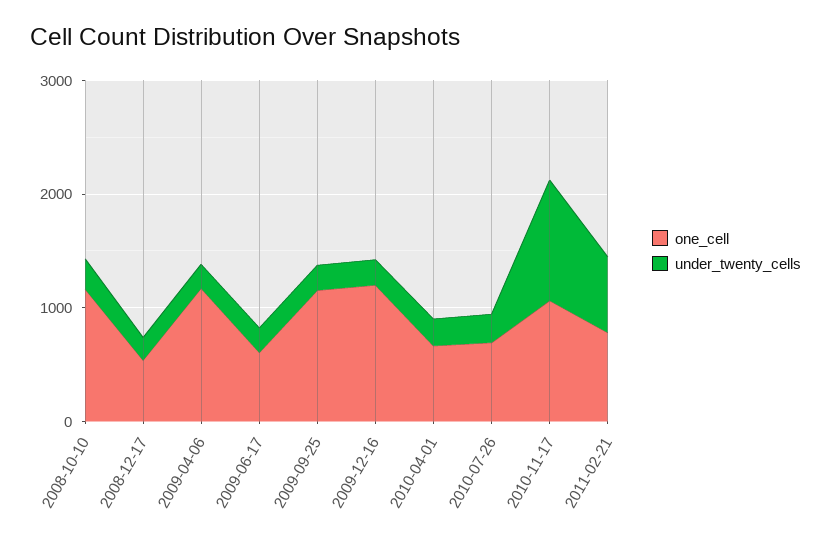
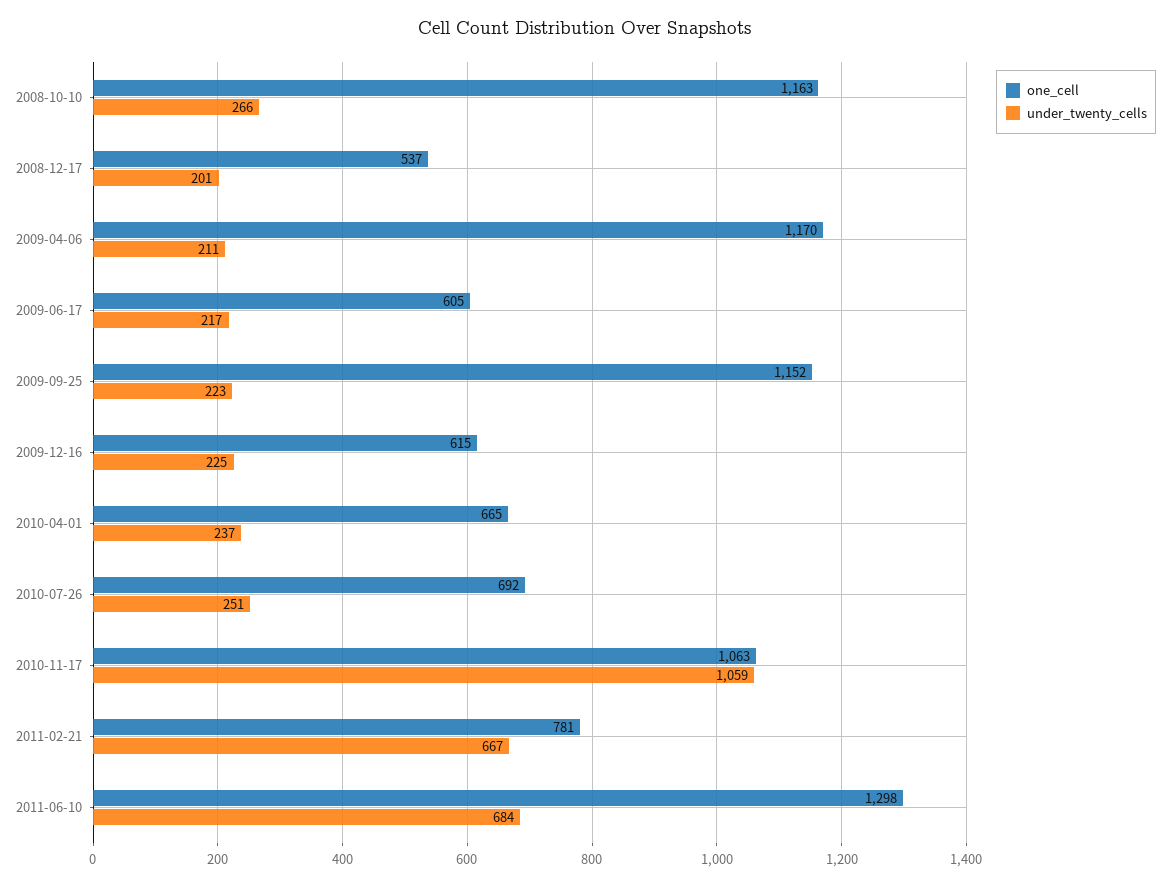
one_cell, 2009-12-16: 1200 -> 615
one_cell, 2011-06-10: none -> 1298
under_twenty_cells, 2011-06-10: none -> 684

